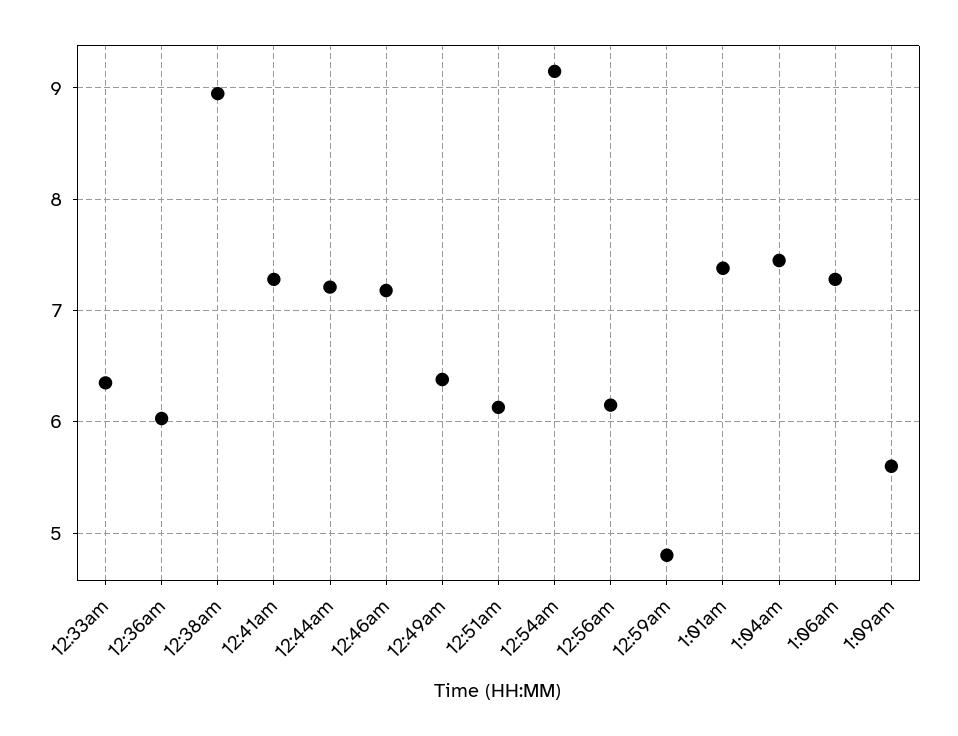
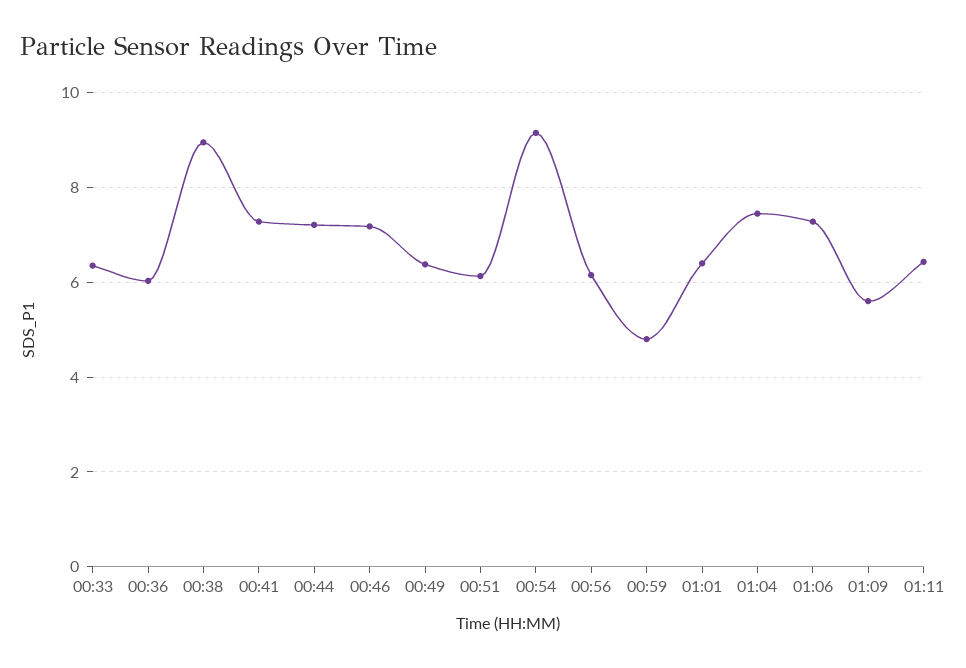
1:01am: 7.4 -> 6.4
01:11: none -> 6.4

